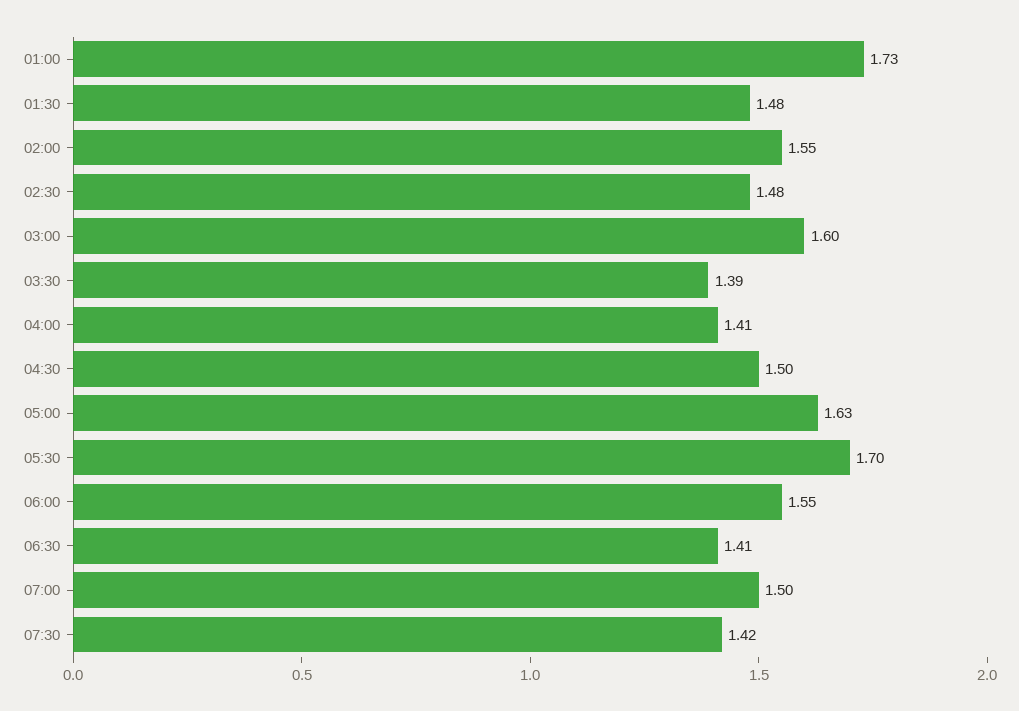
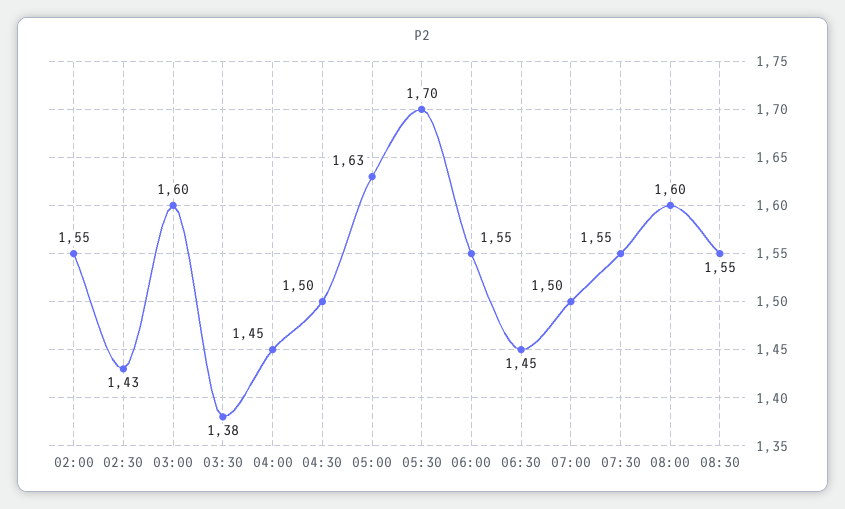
01:00: 1.73 -> none
01:30: 1.48 -> none
02:30: 1.48 -> 1.43
03:30: 1.39 -> 1.38
04:00: 1.41 -> 1.45
06:30: 1.41 -> 1.45
07:30: 1.42 -> 1.55
08:00: none -> 1.6
08:30: none -> 1.55

